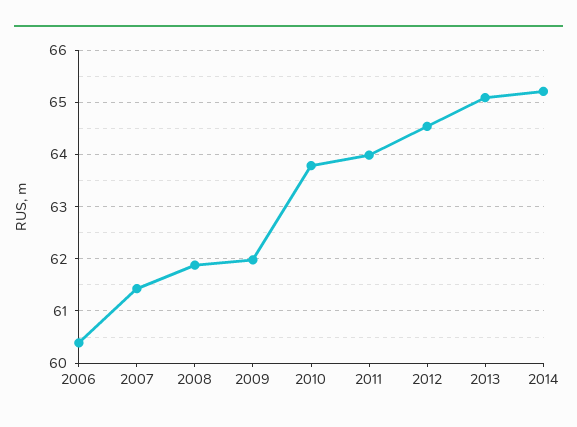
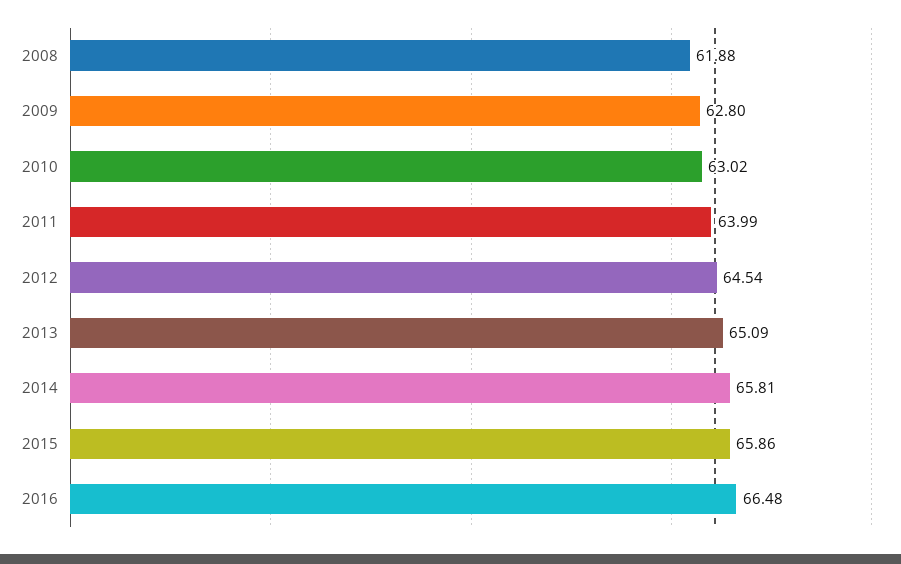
2006: 60.4 -> none
2007: 61.4 -> none
2009: 62 -> 62.8
2010: 63.8 -> 63.02
2014: 65.2 -> 65.81
2015: none -> 65.86
2016: none -> 66.48

